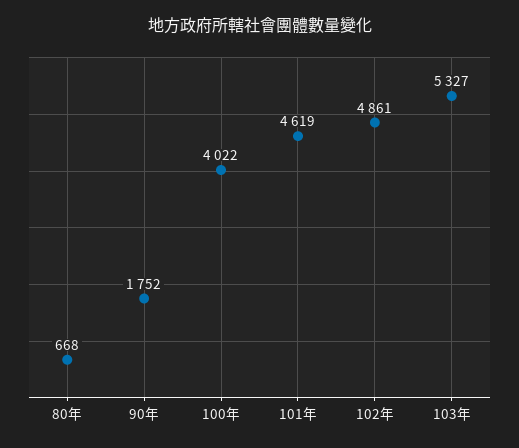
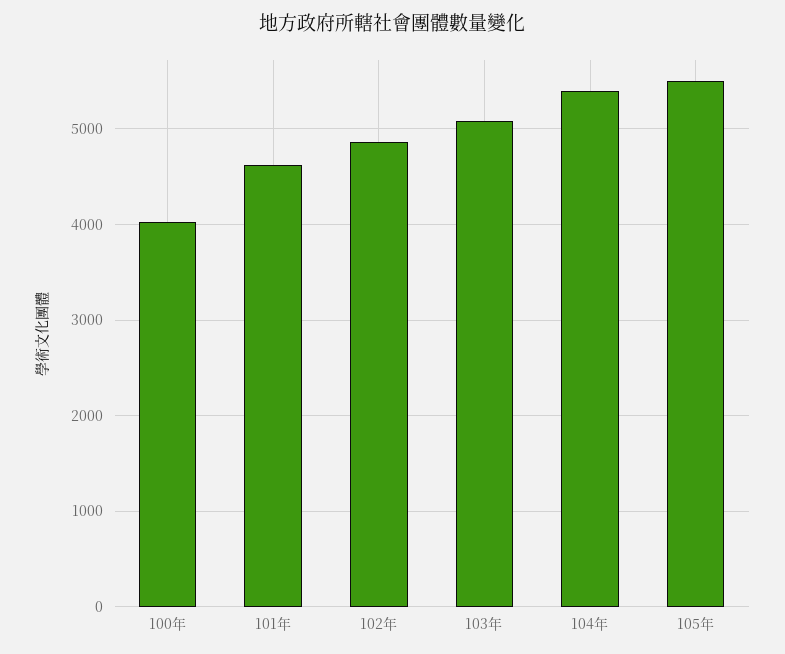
80年: 668 -> none
90年: 1752 -> none
103年: 5327 -> 5100
104年: none -> 5400
105年: none -> 5500

